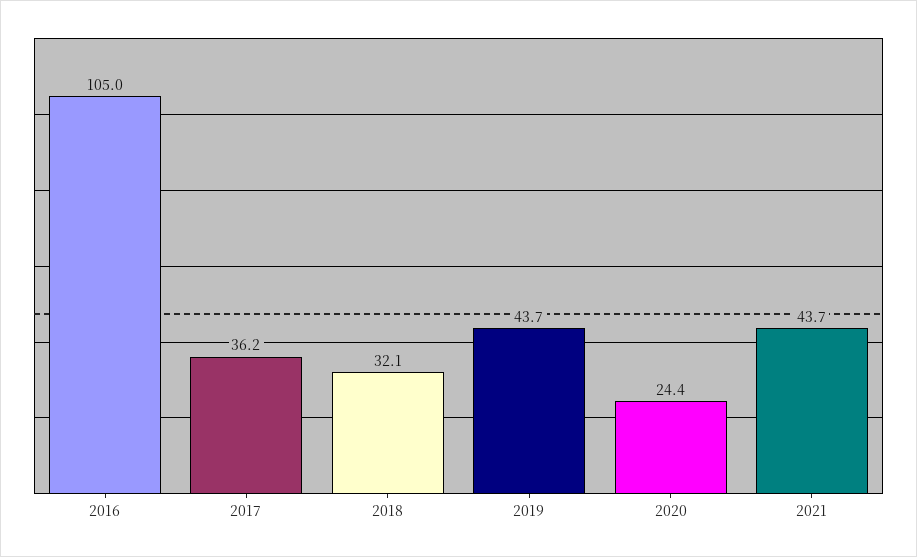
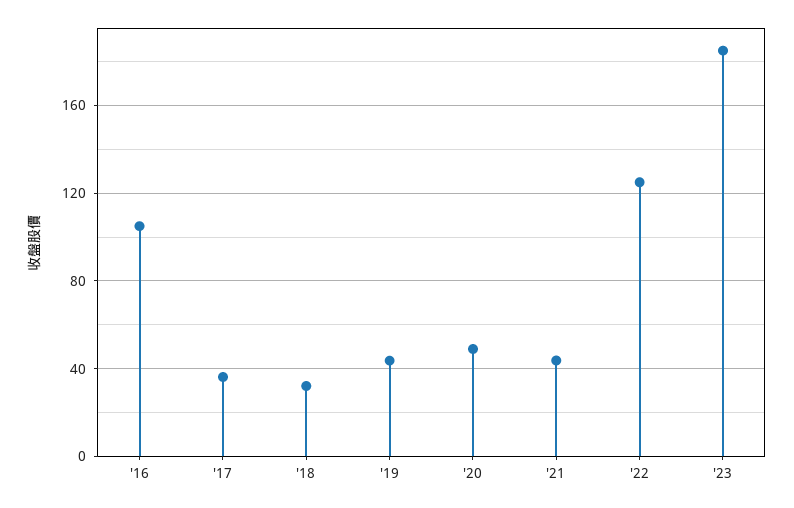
2020: 24.4 -> 50
'22: none -> 125
'23: none -> 185

